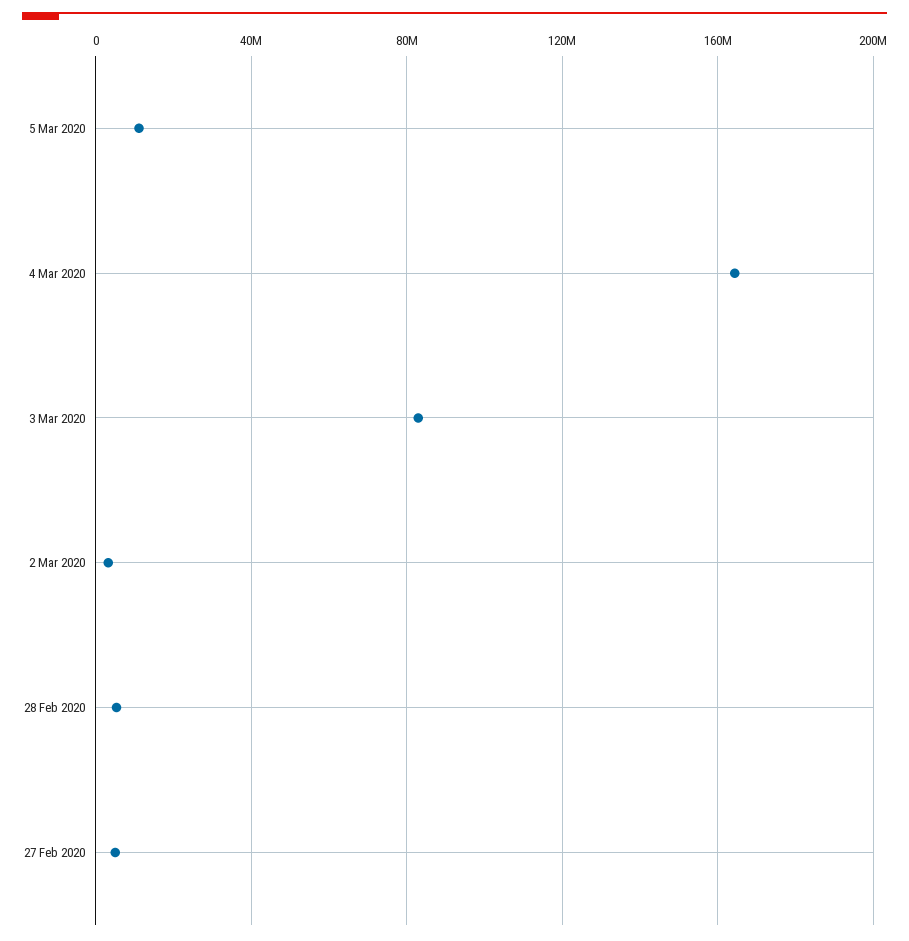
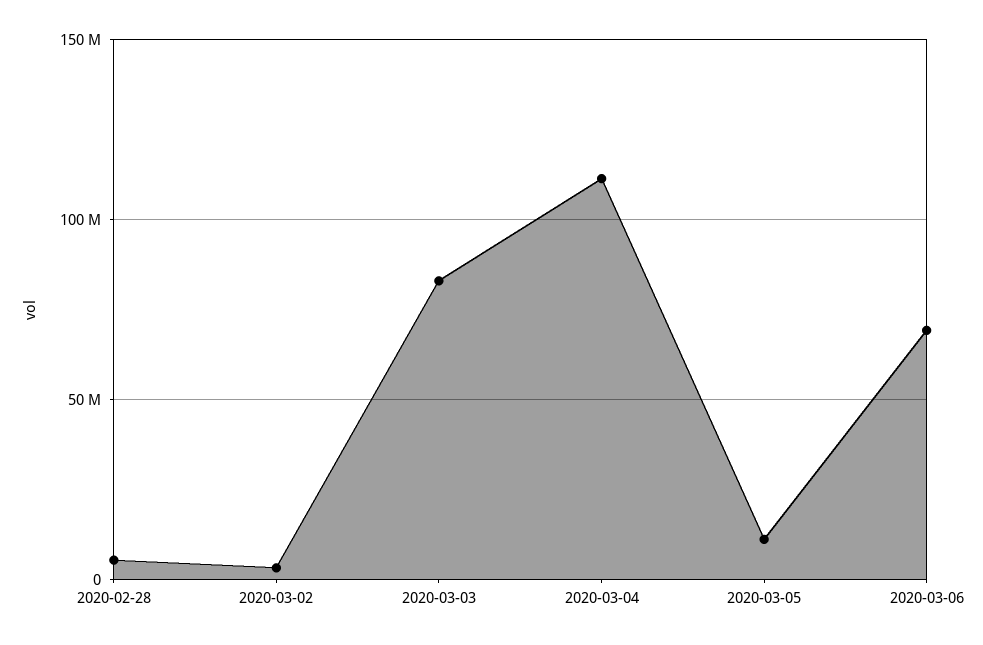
4 Mar 2020: 165000000 -> 110000000
27 Feb 2020: 5000000 -> none
2020-03-06: none -> 70000000

